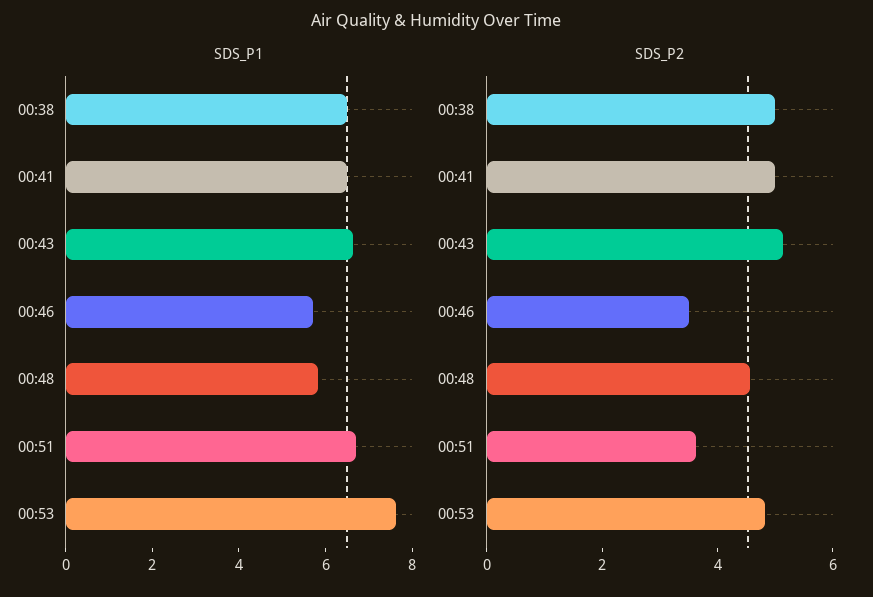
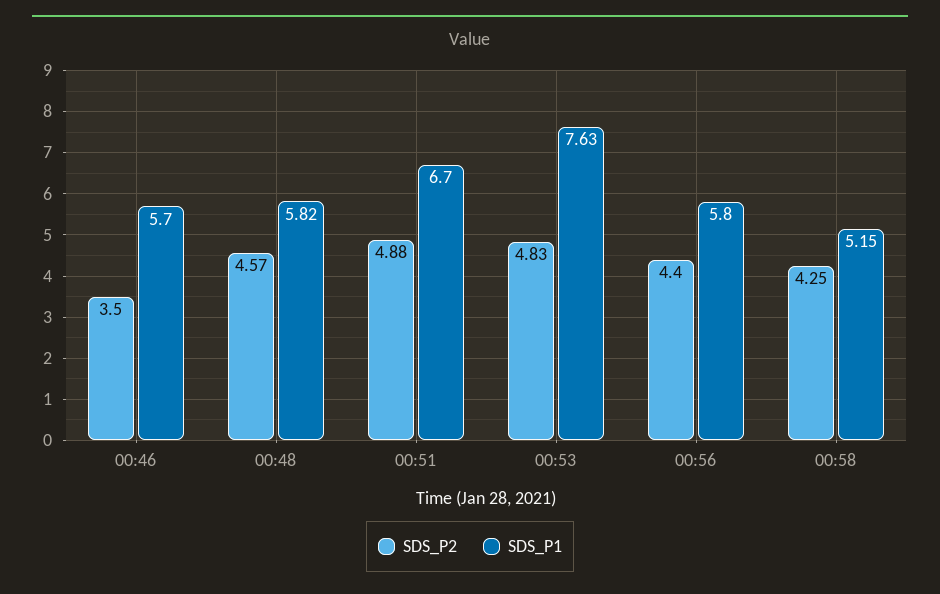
SDS_P1, 00:38: 6.5 -> none
SDS_P1, 00:41: 6.5 -> none
SDS_P1, 00:43: 6.5 -> none
SDS_P2, 00:38: 5 -> none
SDS_P2, 00:41: 5 -> none
SDS_P2, 00:43: 5 -> none
SDS_P2, 00:51: 3.5 -> 4.88
SDS_P2, 00:56: none -> 4.4
SDS_P1, 00:56: none -> 5.8
SDS_P2, 00:58: none -> 4.25
SDS_P1, 00:58: none -> 5.15

